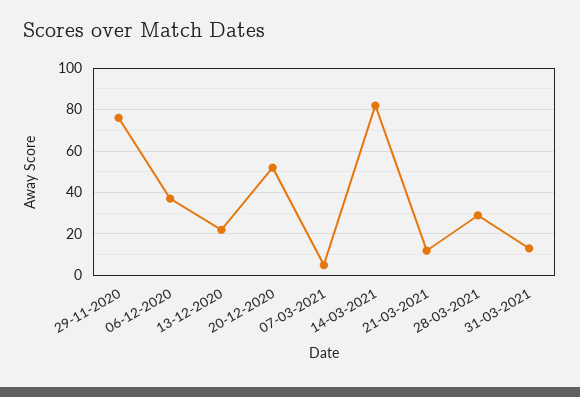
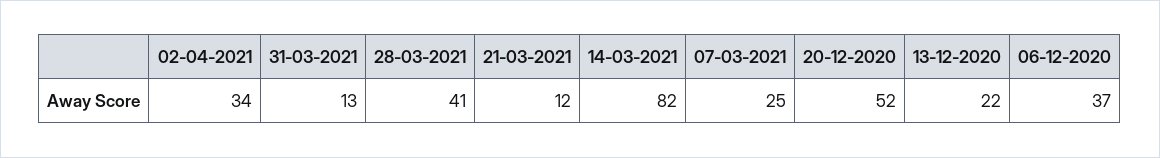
29-11-2020: 75 -> none
07-03-2021: 5 -> 25
28-03-2021: 30 -> 41
02-04-2021: none -> 34

